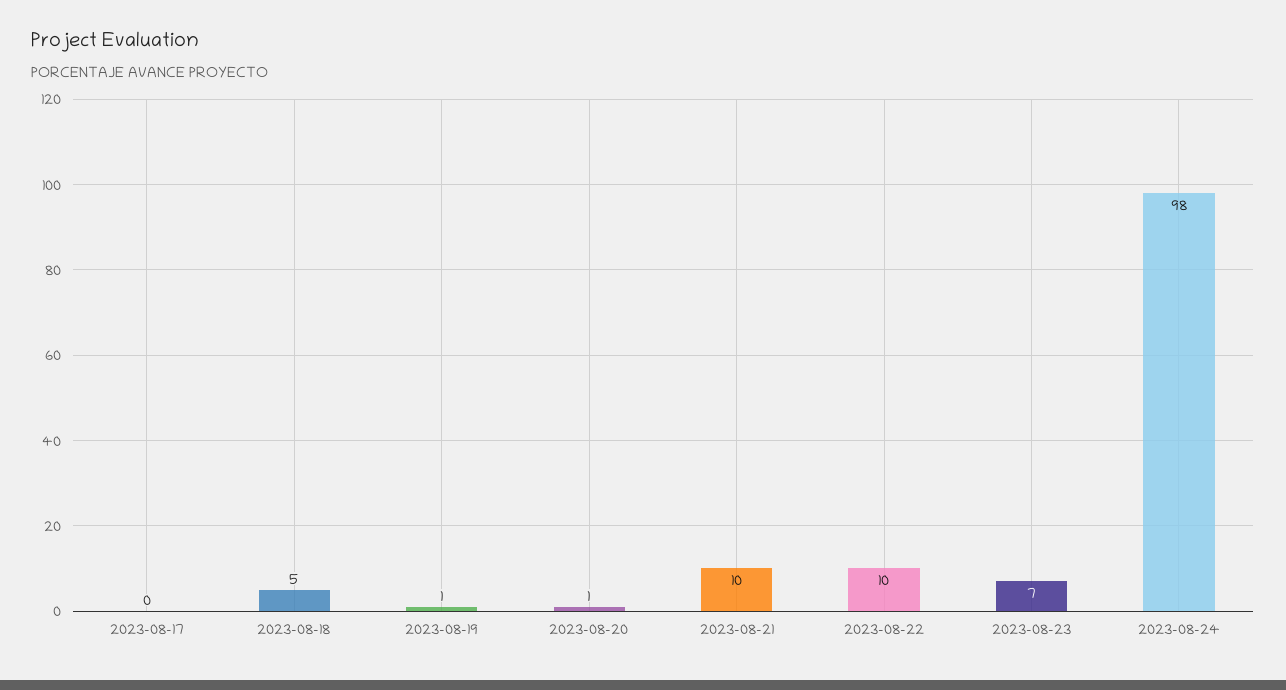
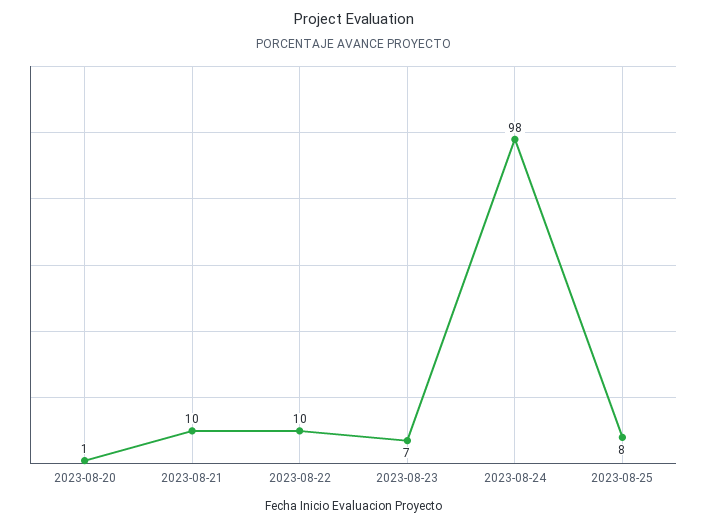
2023-08-17: 0 -> none
2023-08-18: 5 -> none
2023-08-19: 1 -> none
2023-08-25: none -> 8

